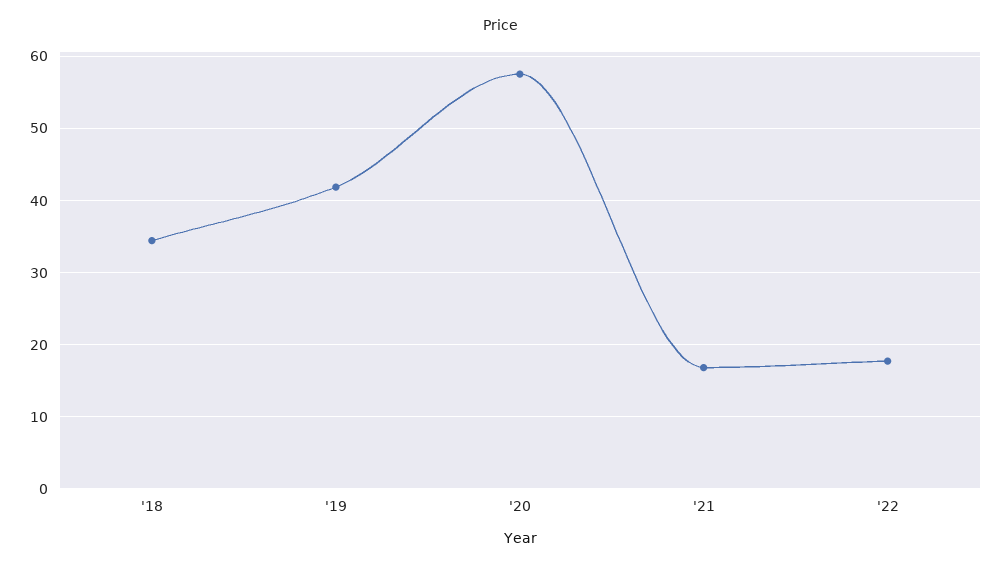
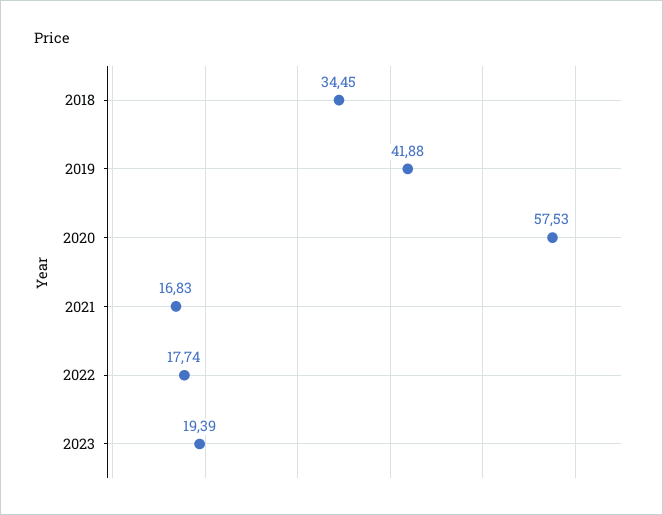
2023: none -> 19.39

